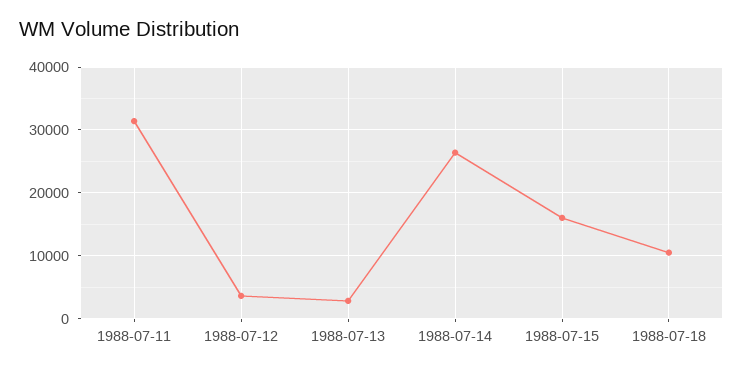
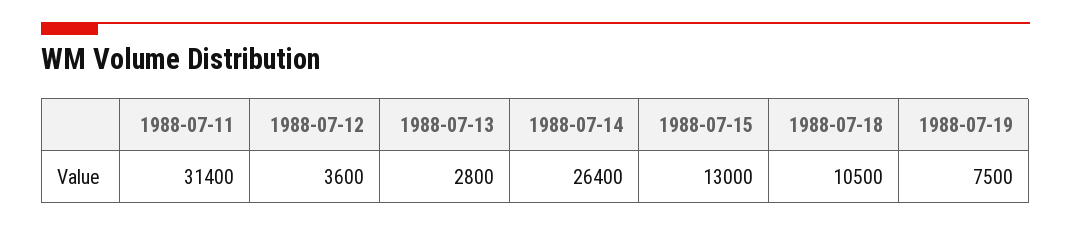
1988-07-15: 16000 -> 13000
1988-07-19: none -> 7500

